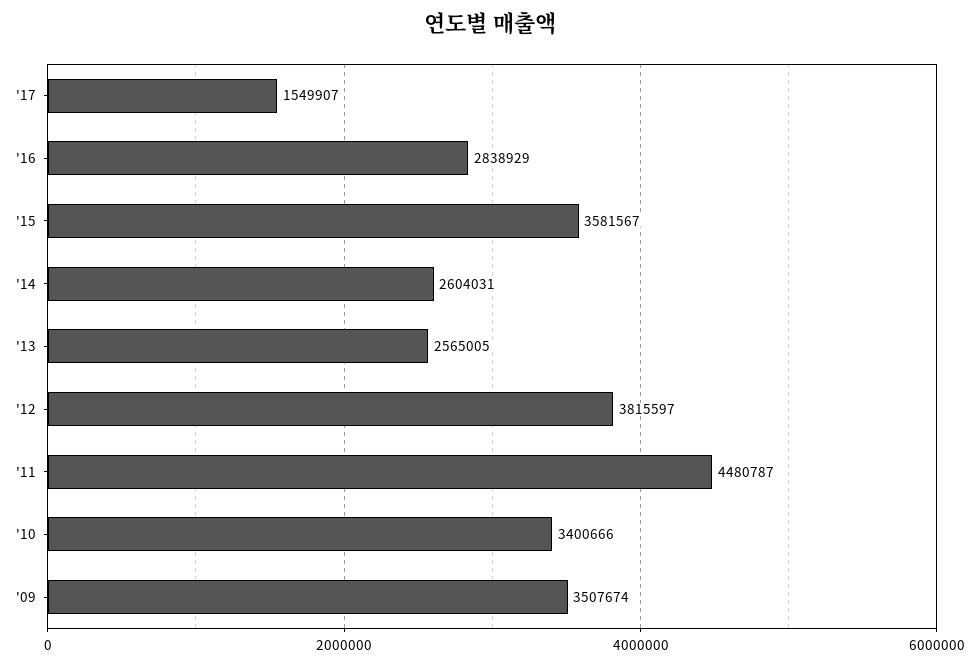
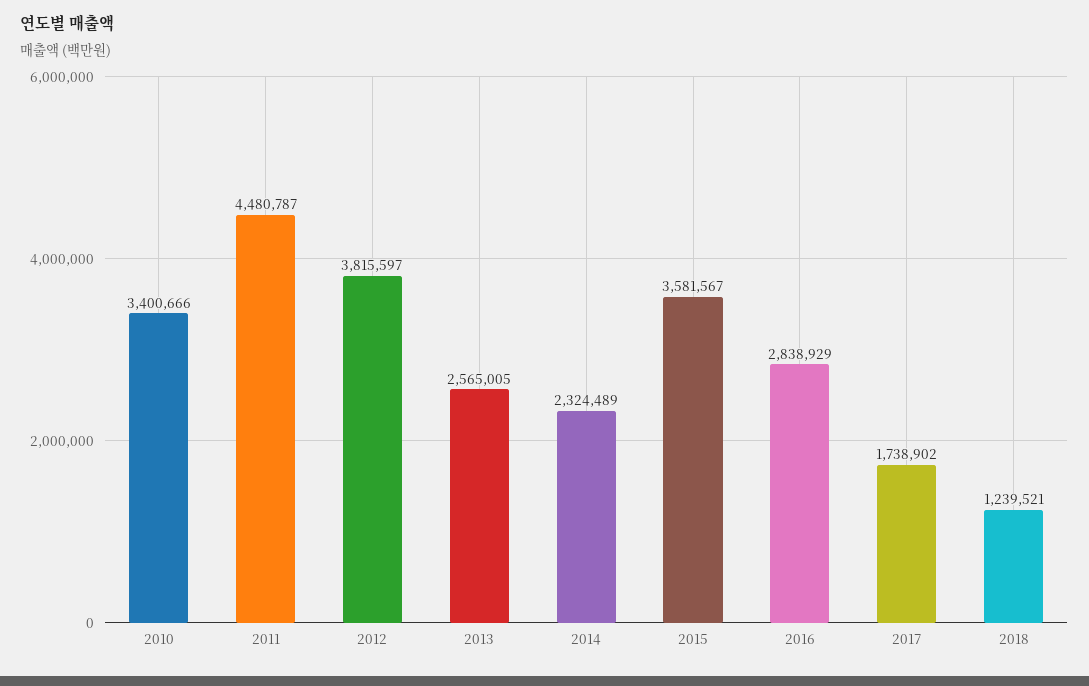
'17: 1549907 -> 1738902
'14: 2604031 -> 2324489
'09: 3507674 -> none
2018: none -> 1239521

